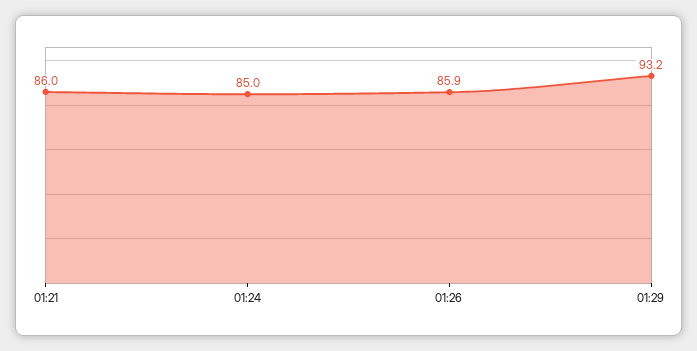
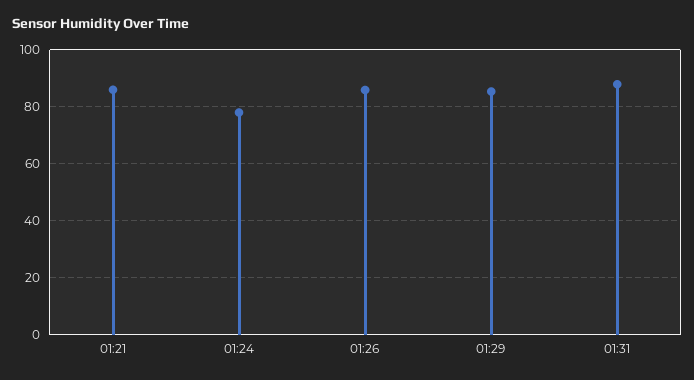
01:24: 85 -> 77.5
01:29: 93.2 -> 85
01:31: none -> 87.5

